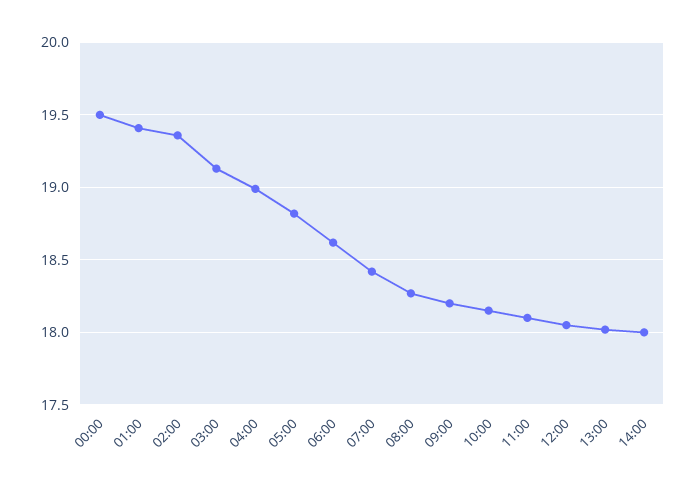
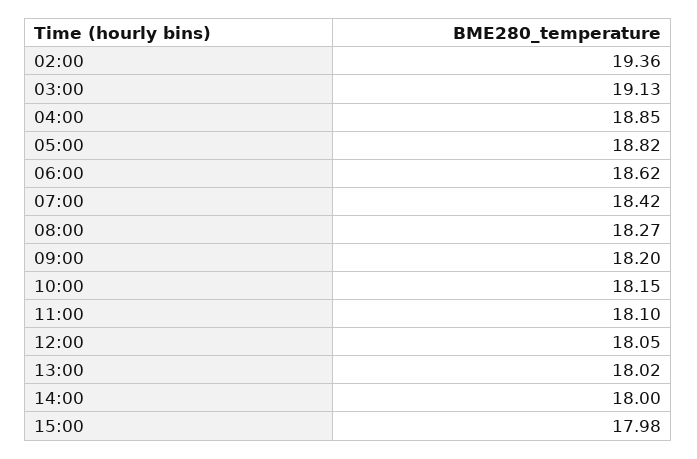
00:00: 19.5 -> none
01:00: 19.4 -> none
04:00: 19 -> 18.85
15:00: none -> 17.98

